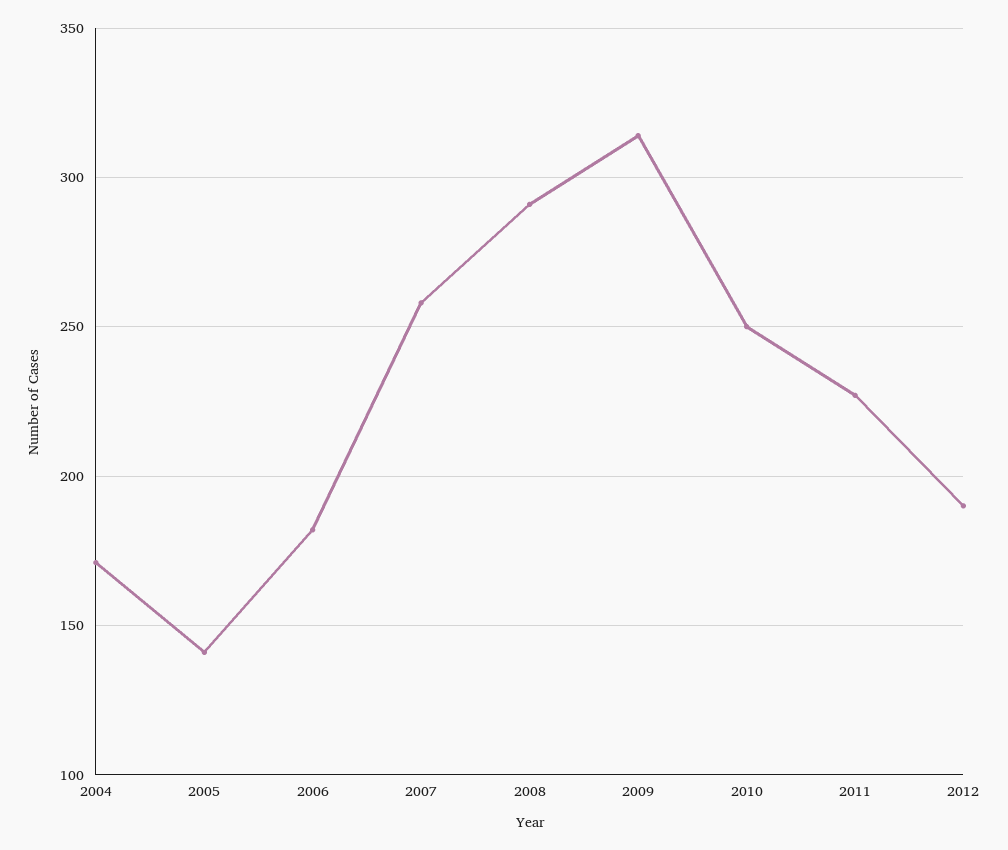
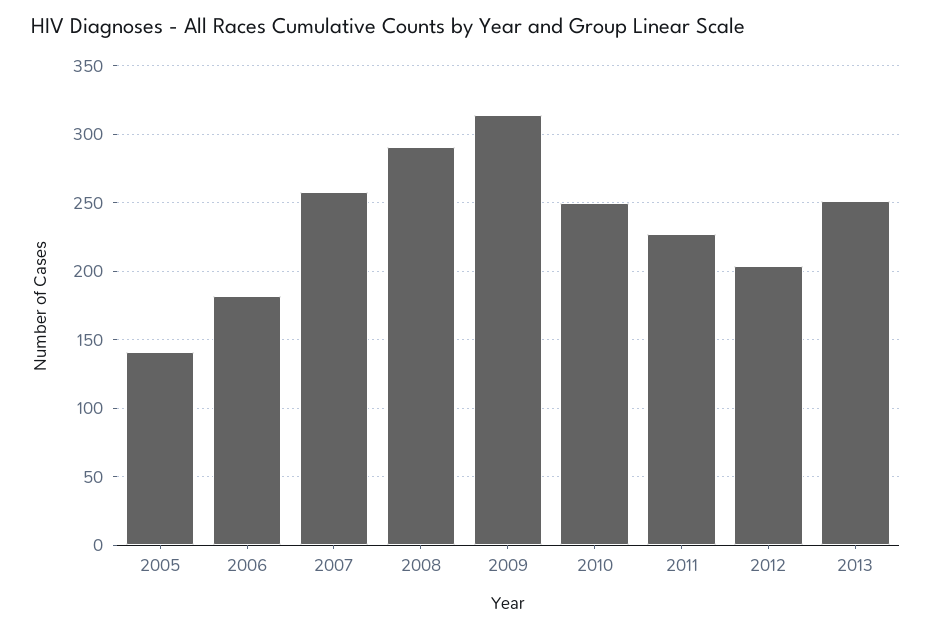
2004: 170 -> none
2012: 190 -> 205
2013: none -> 250

